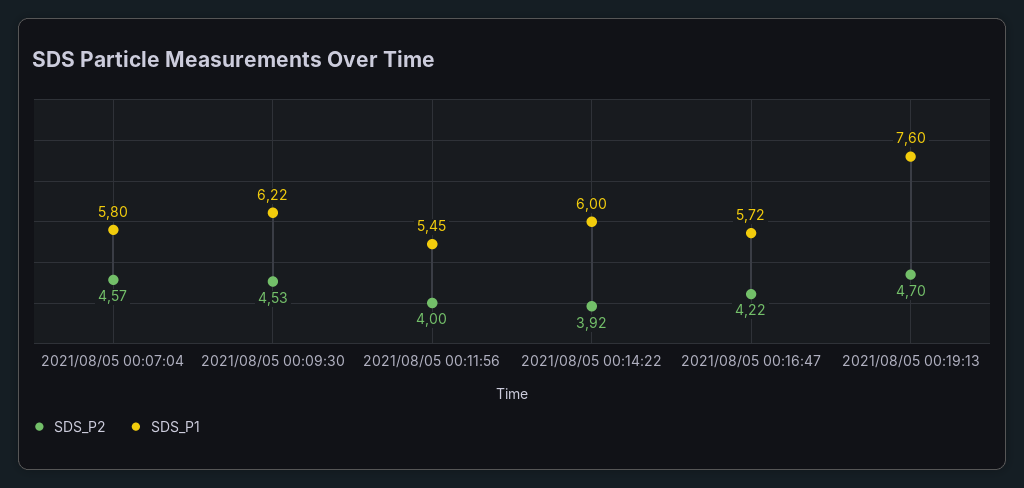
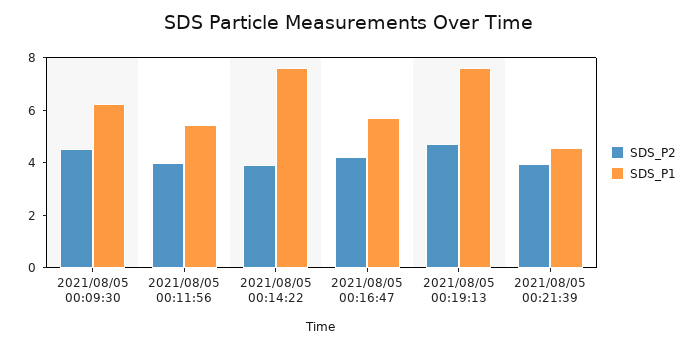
SDS_P2, 2021/08/05 00:07:04: 4.57 -> none
SDS_P1, 2021/08/05 00:07:04: 5.8 -> none
SDS_P1, 2021/08/05 00:14:22: 6 -> 7.5
SDS_P2, 2021/08/05 00:21:39: none -> 4
SDS_P1, 2021/08/05 00:21:39: none -> 4.5

